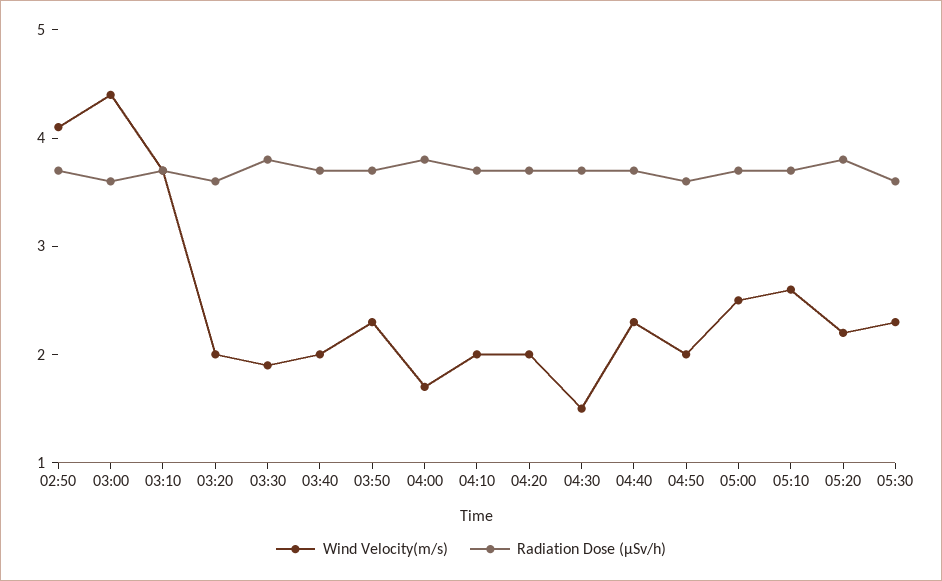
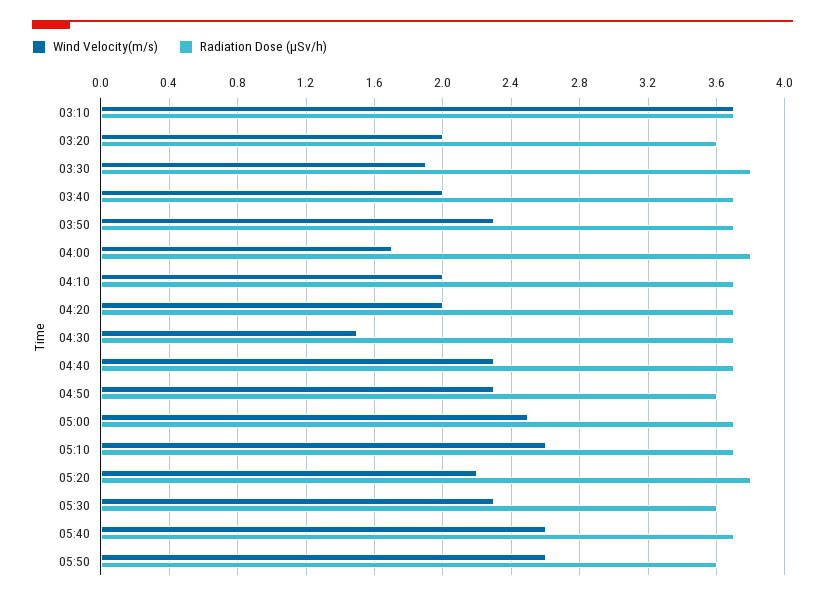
Wind Velocity(m/s), 02:50: 4.1 -> none
Radiation Dose (μSv/h), 02:50: 3.7 -> none
Wind Velocity(m/s), 03:00: 4.4 -> none
Radiation Dose (μSv/h), 03:00: 3.6 -> none
Wind Velocity(m/s), 04:50: 2 -> 2.3
Wind Velocity(m/s), 05:40: none -> 2.6
Radiation Dose (μSv/h), 05:40: none -> 3.7
Wind Velocity(m/s), 05:50: none -> 2.6
Radiation Dose (μSv/h), 05:50: none -> 3.6

